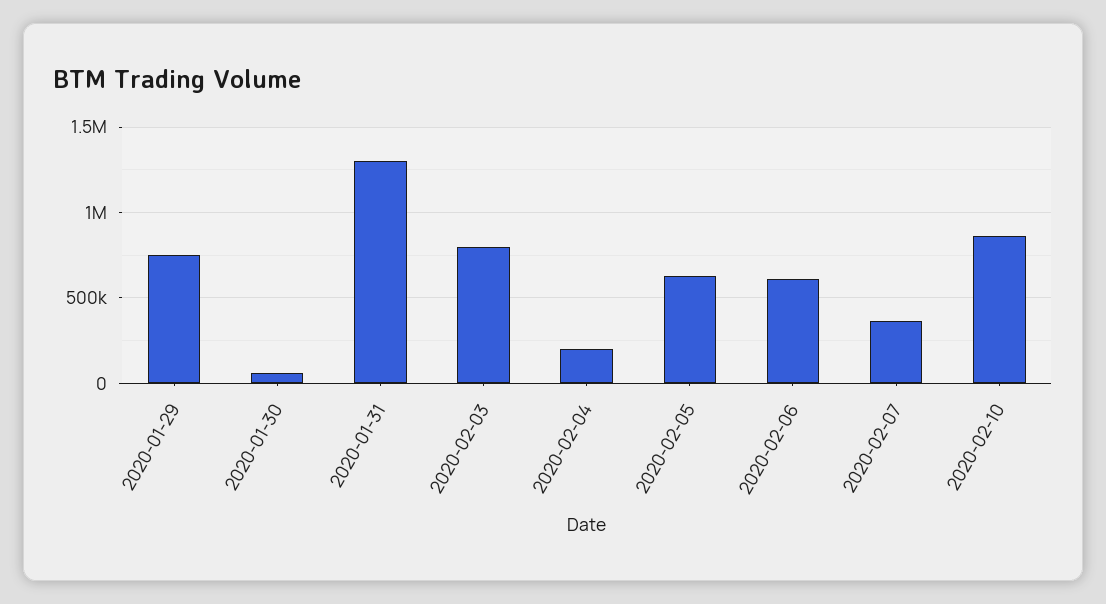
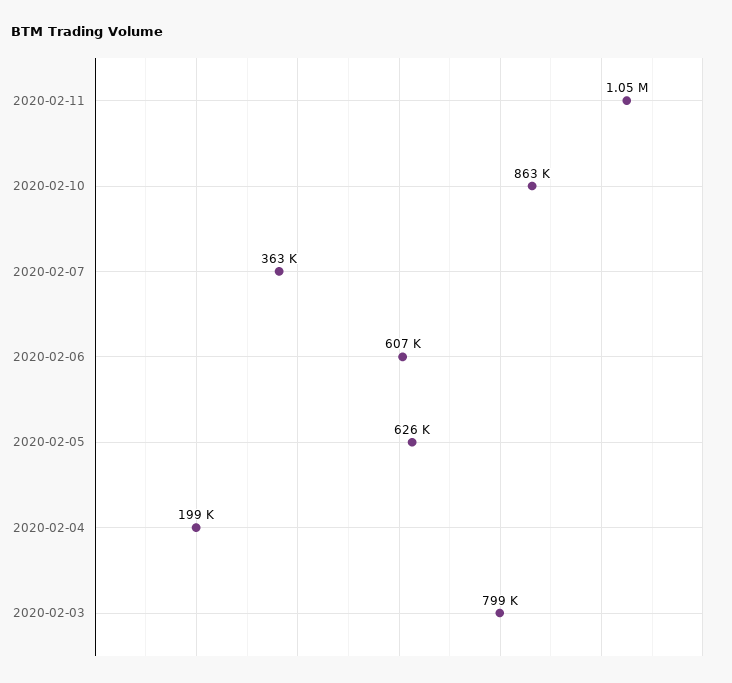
2020-01-29: 750000 -> none
2020-01-30: 50000 -> none
2020-01-31: 1300000 -> none
2020-02-11: none -> 1050000

